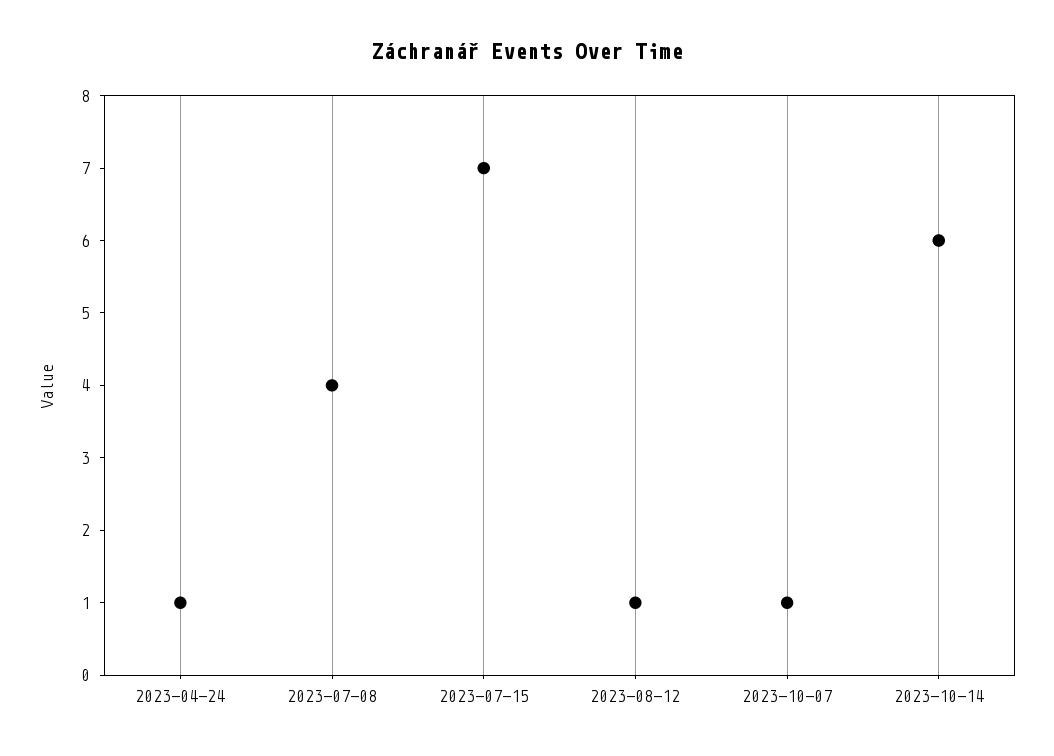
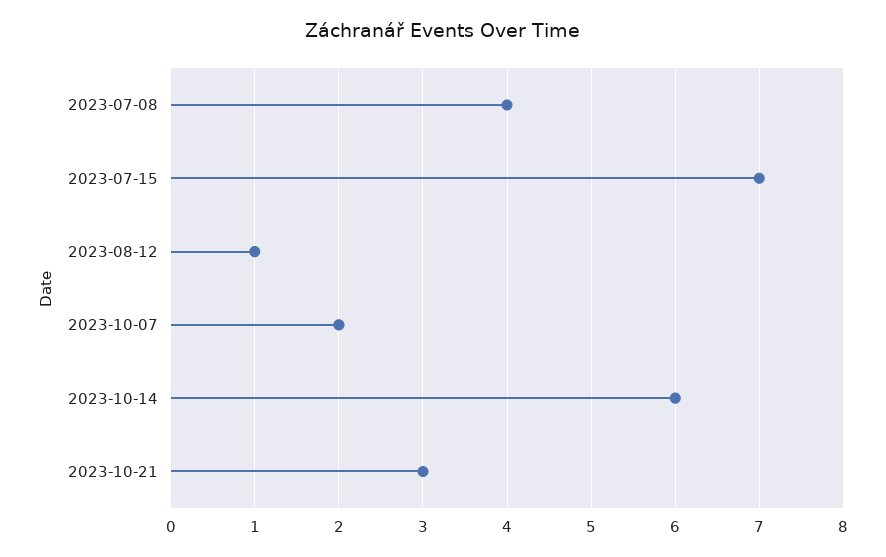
2023-04-24: 1 -> none
2023-10-07: 1 -> 2
2023-10-21: none -> 3

